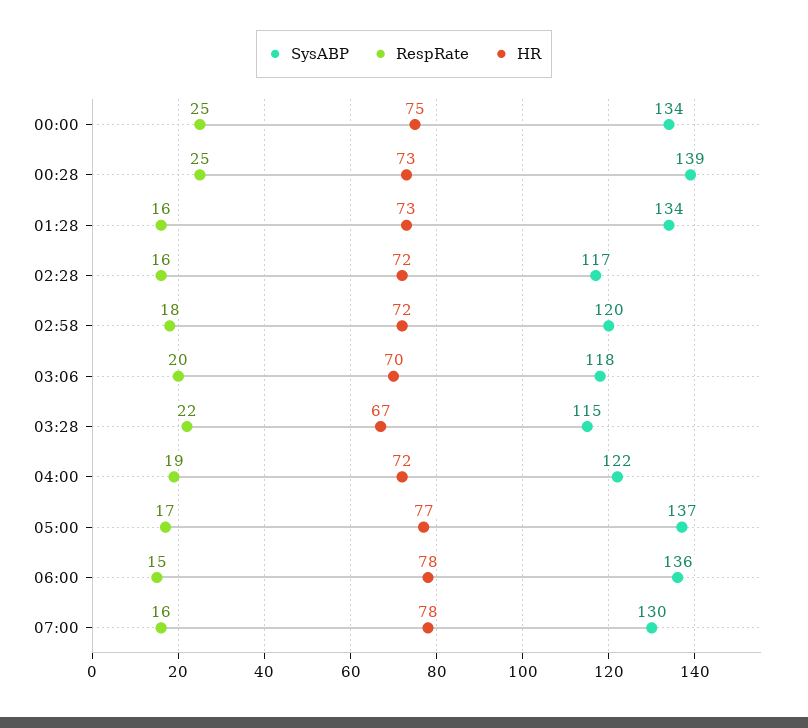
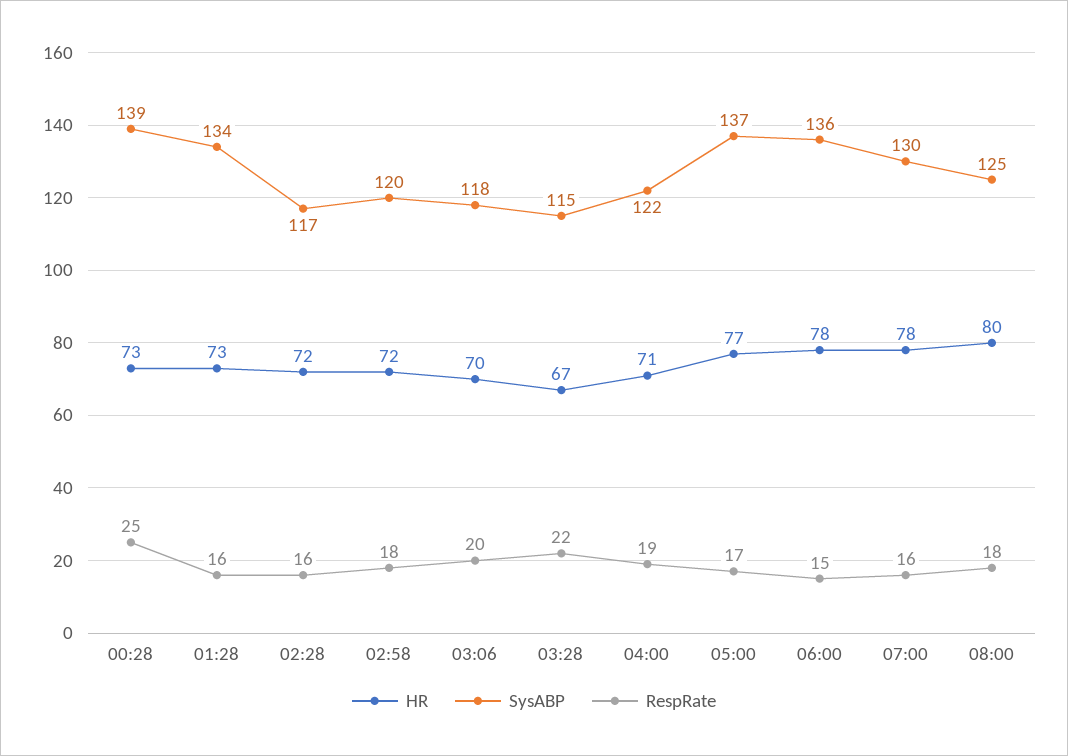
SysABP, 00:00: 134 -> none
RespRate, 00:00: 25 -> none
HR, 00:00: 75 -> none
HR, 04:00: 72 -> 71
HR, 08:00: none -> 80
SysABP, 08:00: none -> 125
RespRate, 08:00: none -> 18

